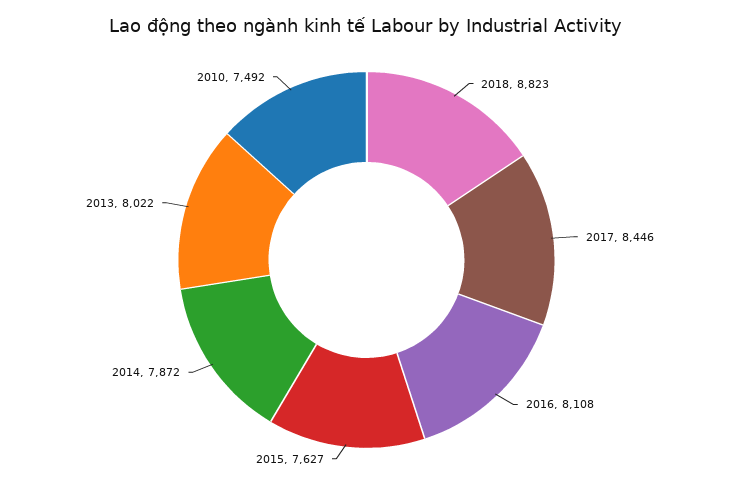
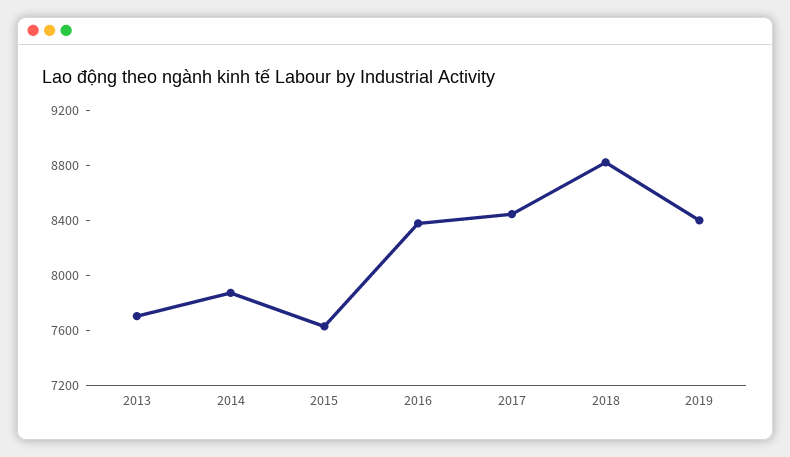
2016: 8108 -> 8400
2013: 8022 -> 7700
2010: 7492 -> none
2019: none -> 8400

